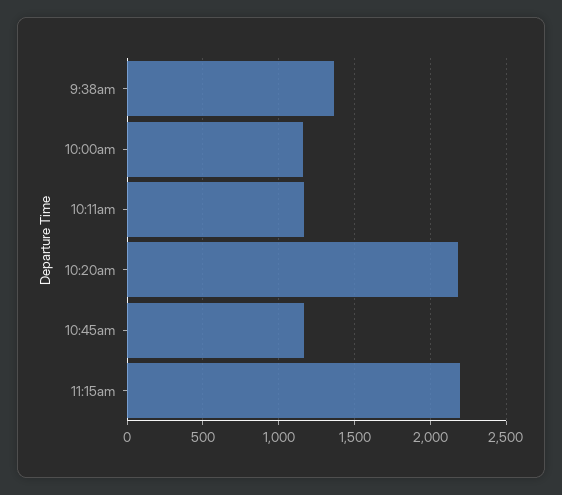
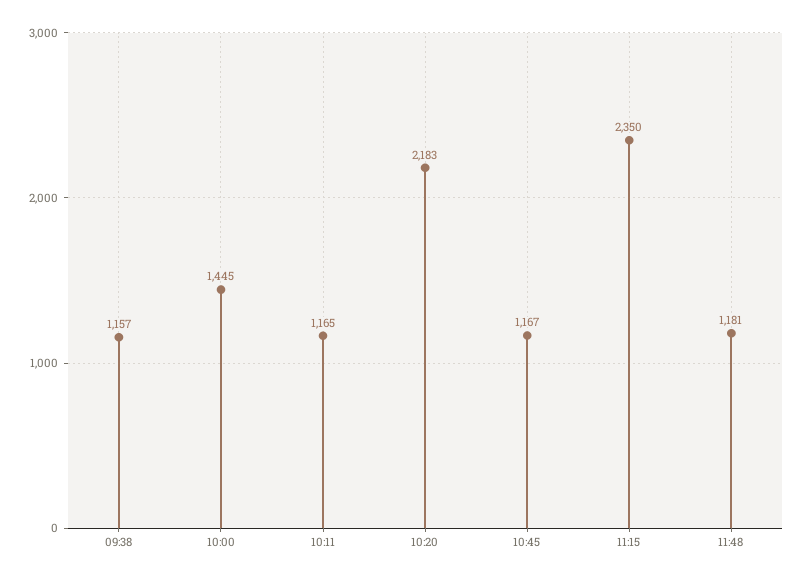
9:38am: 1350 -> 1157
10:00am: 1150 -> 1445
11:15am: 2200 -> 2350
11:48: none -> 1181

